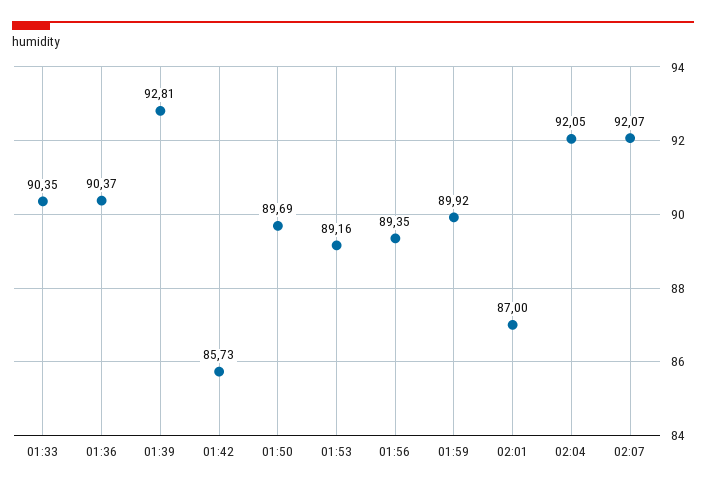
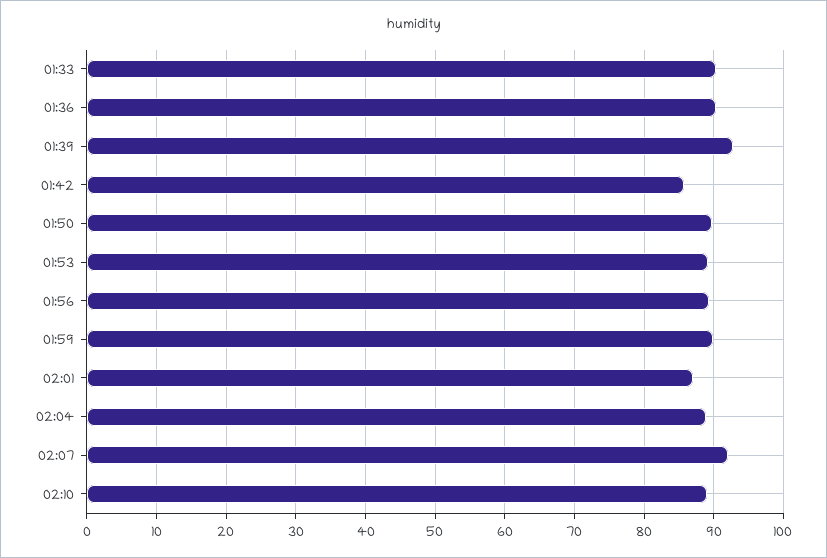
02:04: 92.05 -> 89
02:10: none -> 89

